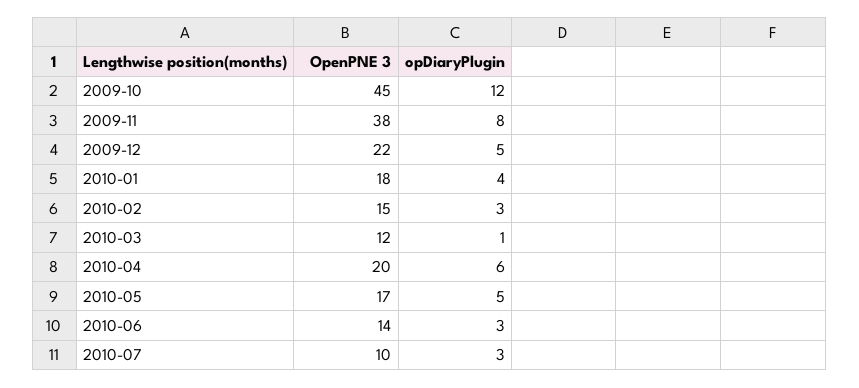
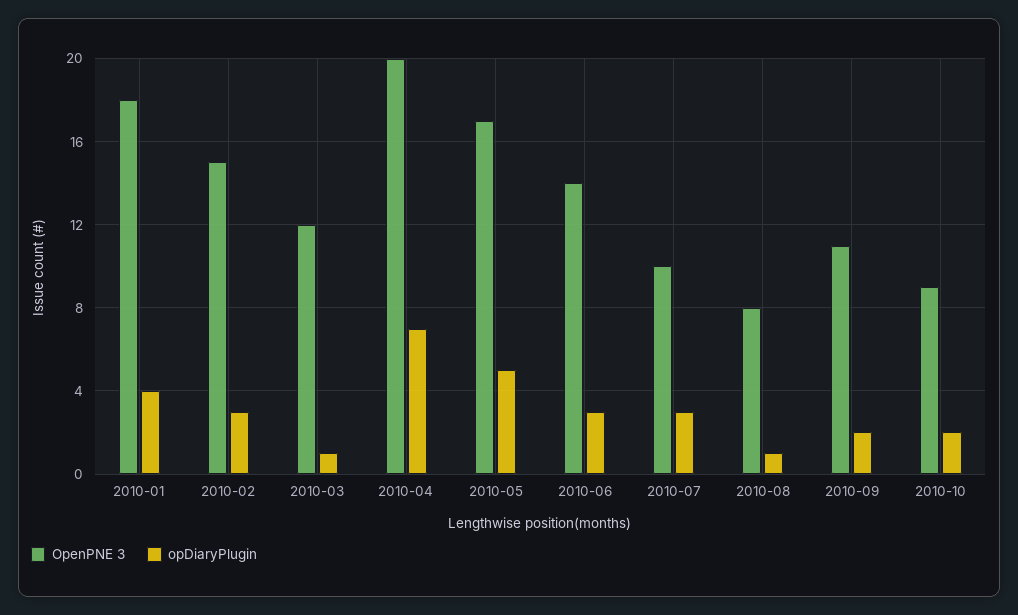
OpenPNE 3, 2009-10: 45 -> none
opDiaryPlugin, 2009-10: 12 -> none
OpenPNE 3, 2009-11: 38 -> none
opDiaryPlugin, 2009-11: 8 -> none
OpenPNE 3, 2009-12: 22 -> none
opDiaryPlugin, 2009-12: 5 -> none
opDiaryPlugin, 2010-04: 6 -> 7
OpenPNE 3, 2010-08: none -> 8
opDiaryPlugin, 2010-08: none -> 1
OpenPNE 3, 2010-09: none -> 11
opDiaryPlugin, 2010-09: none -> 2
OpenPNE 3, 2010-10: none -> 9
opDiaryPlugin, 2010-10: none -> 2

